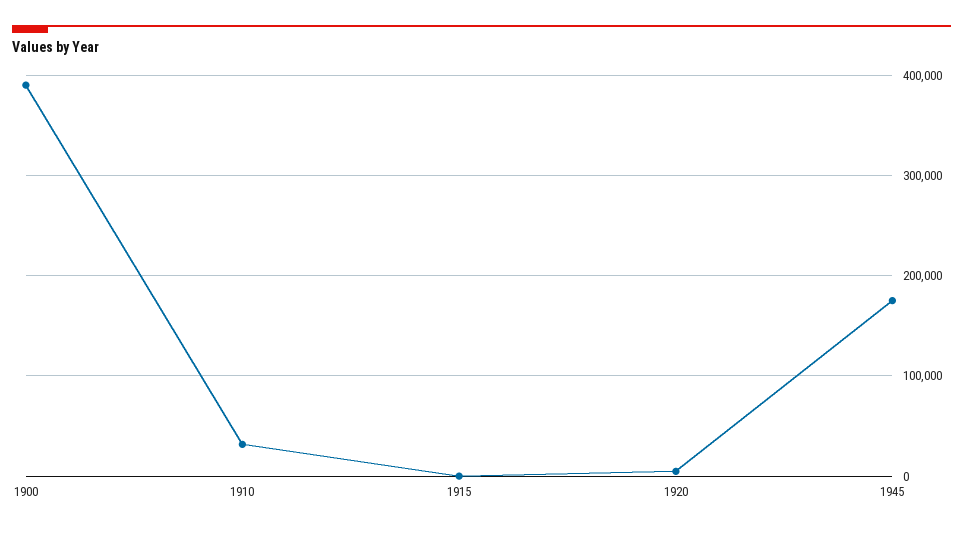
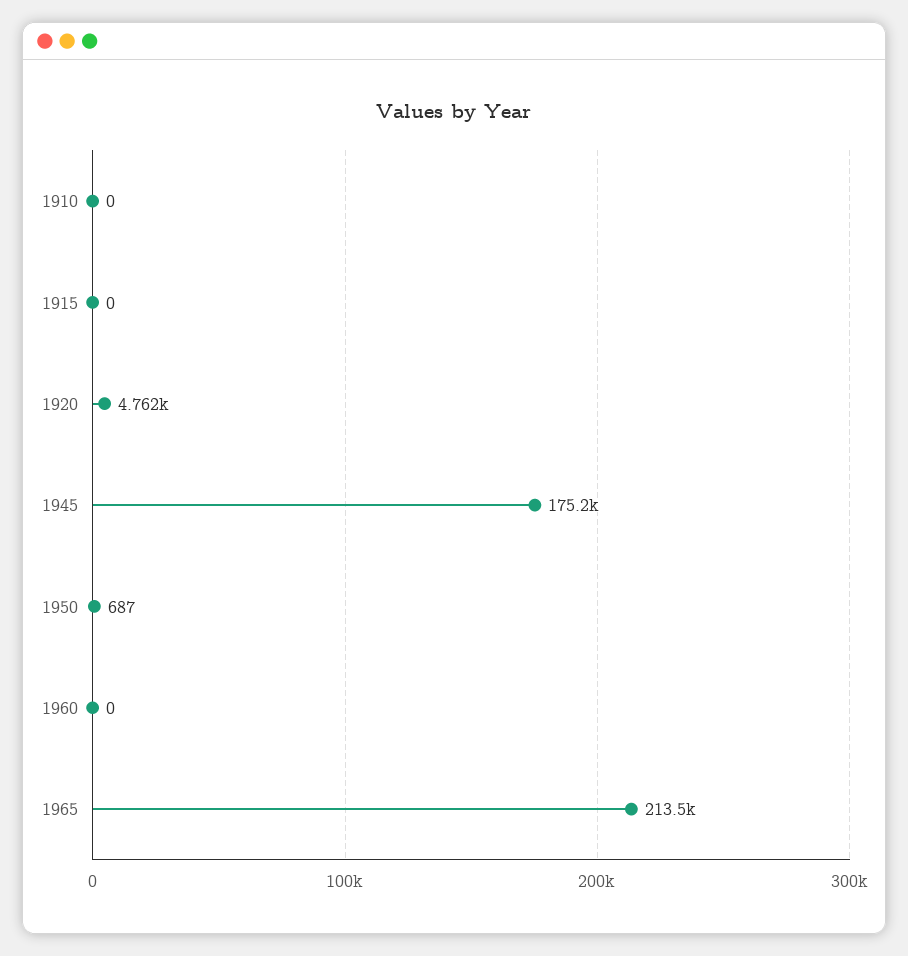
1900: 390000 -> none
1910: 30000 -> 0
1950: none -> 687
1960: none -> 0
1965: none -> 213500

